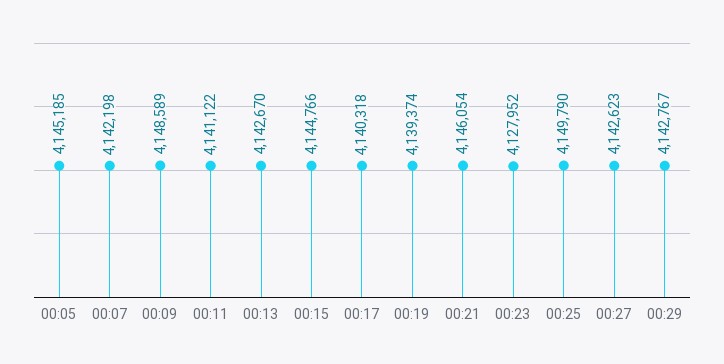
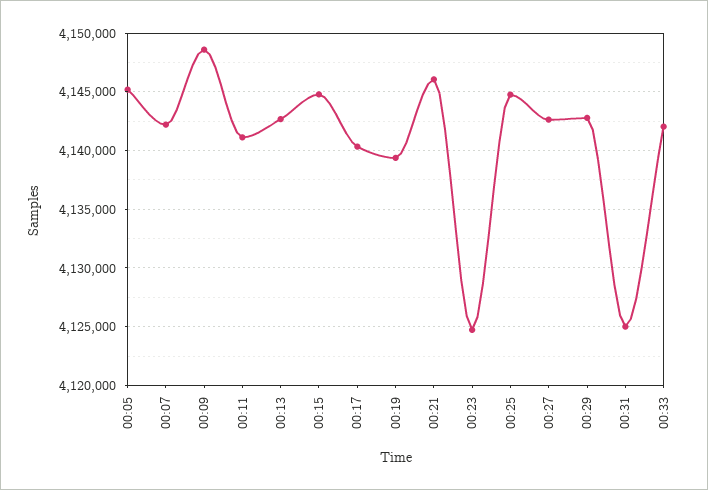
00:23: 4127952 -> 4125000
00:25: 4149790 -> 4145000
00:31: none -> 4125000
00:33: none -> 4142000

